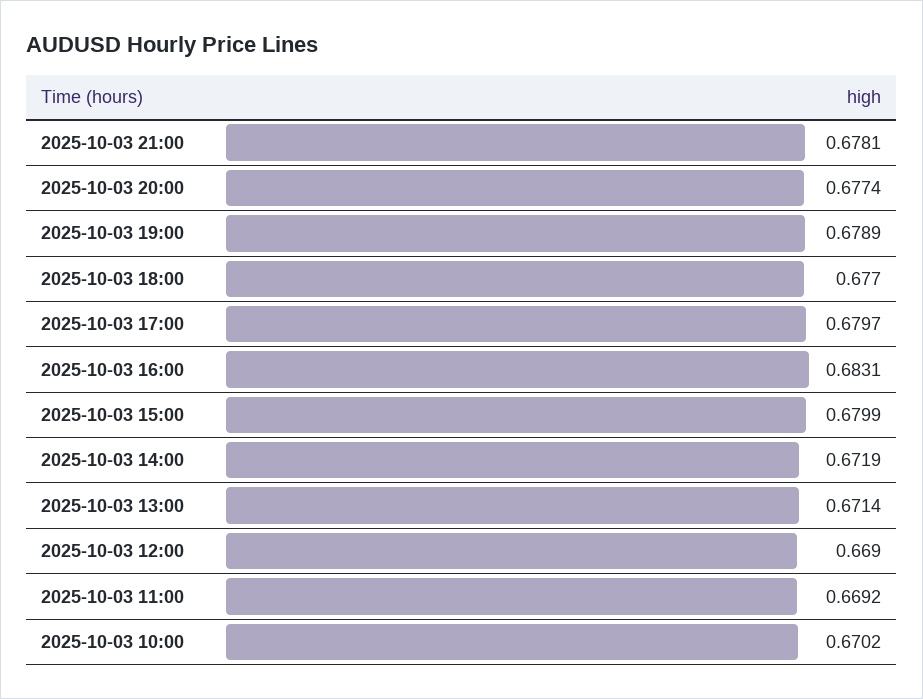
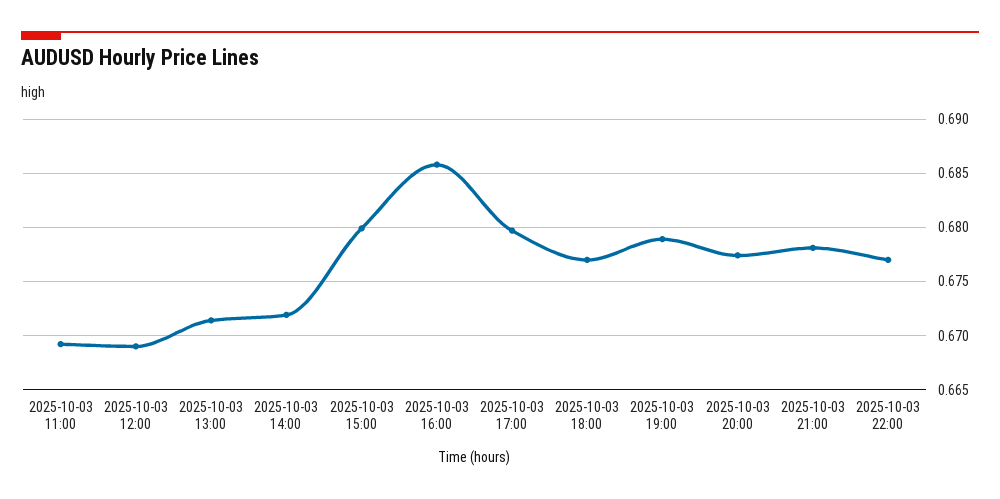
2025-10-03 16:00: 0.6831 -> 0.686
2025-10-03 10:00: 0.6702 -> none
2025-10-03 22:00: none -> 0.677

